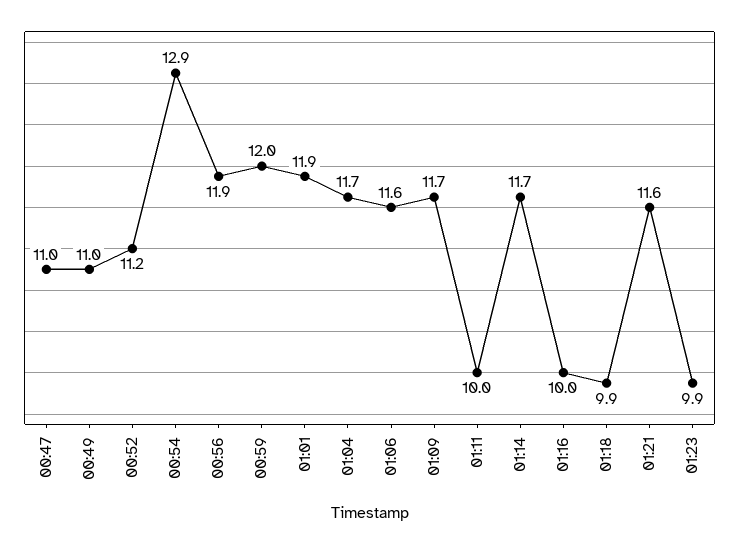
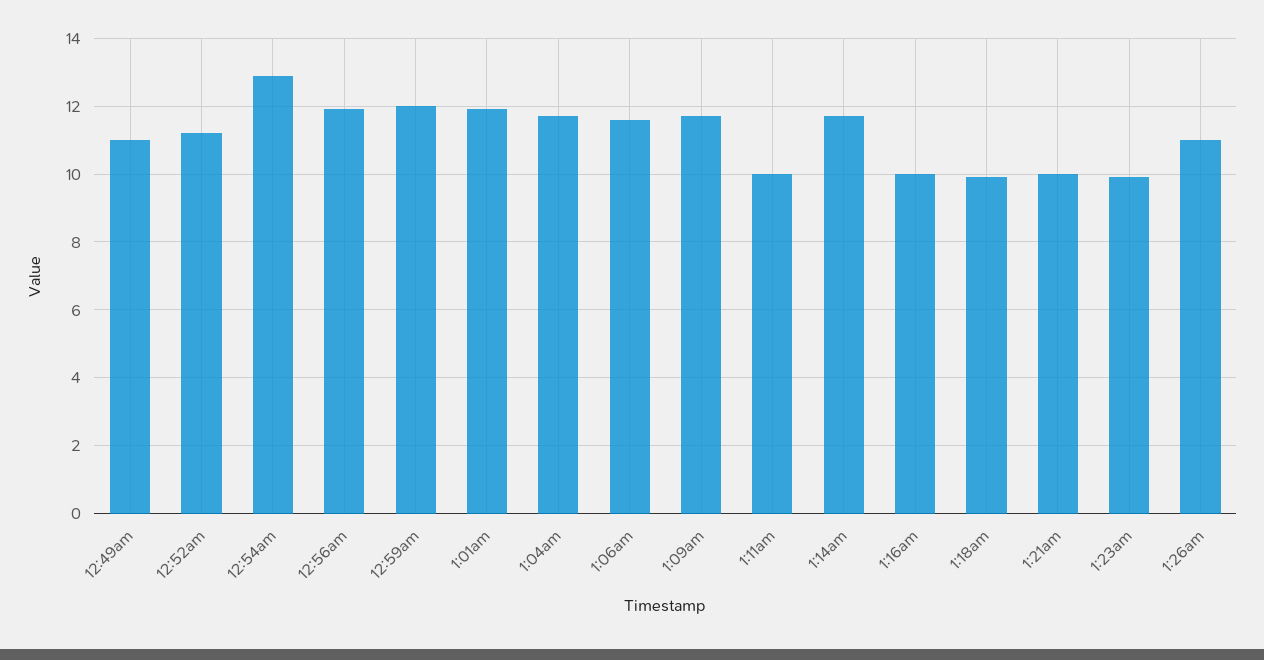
00:47: 11 -> none
01:21: 11.6 -> 10
1:26am: none -> 11

